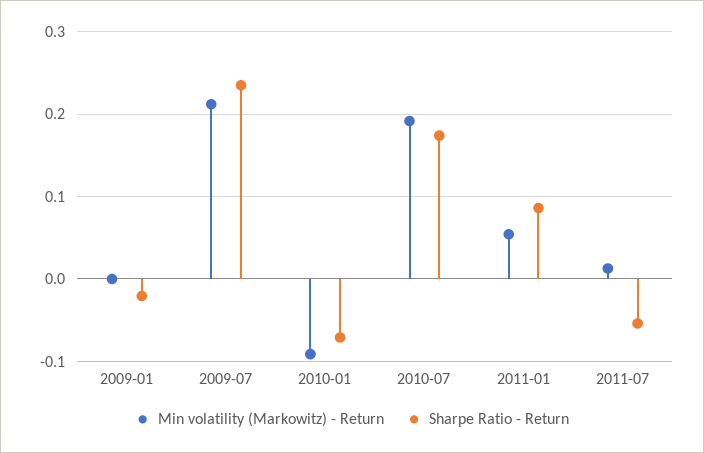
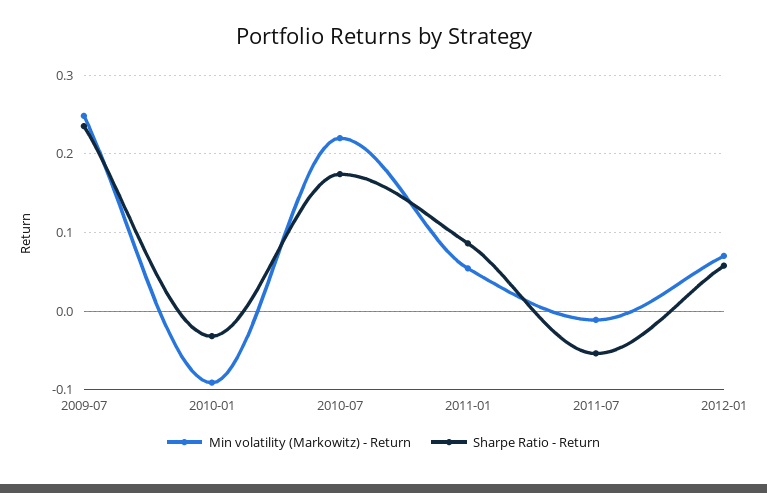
Min volatility (Markowitz) - Return, 2009-01: 0 -> none
Sharpe Ratio - Return, 2009-01: -0.02 -> none
Min volatility (Markowitz) - Return, 2009-07: 0.21 -> 0.25
Sharpe Ratio - Return, 2010-01: -0.07 -> -0.03
Min volatility (Markowitz) - Return, 2010-07: 0.19 -> 0.22
Min volatility (Markowitz) - Return, 2011-07: 0.01 -> -0.01
Min volatility (Markowitz) - Return, 2012-01: none -> 0.07
Sharpe Ratio - Return, 2012-01: none -> 0.06

